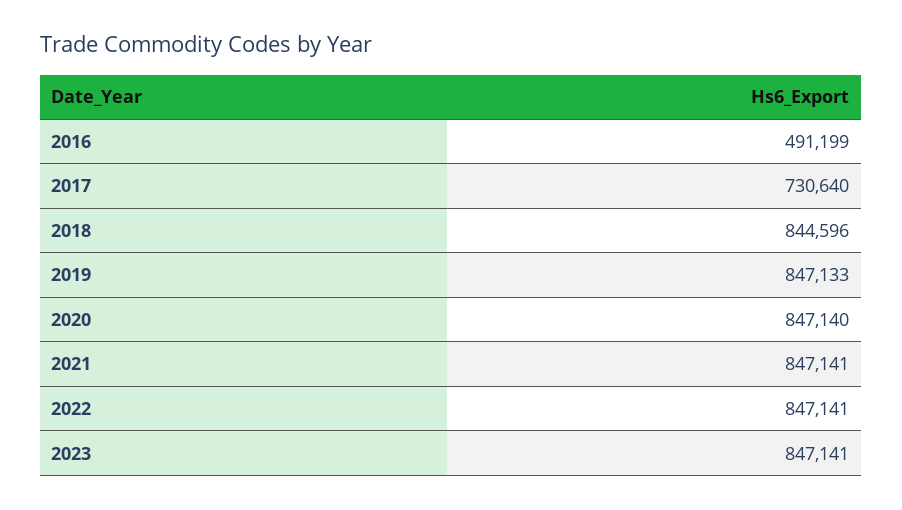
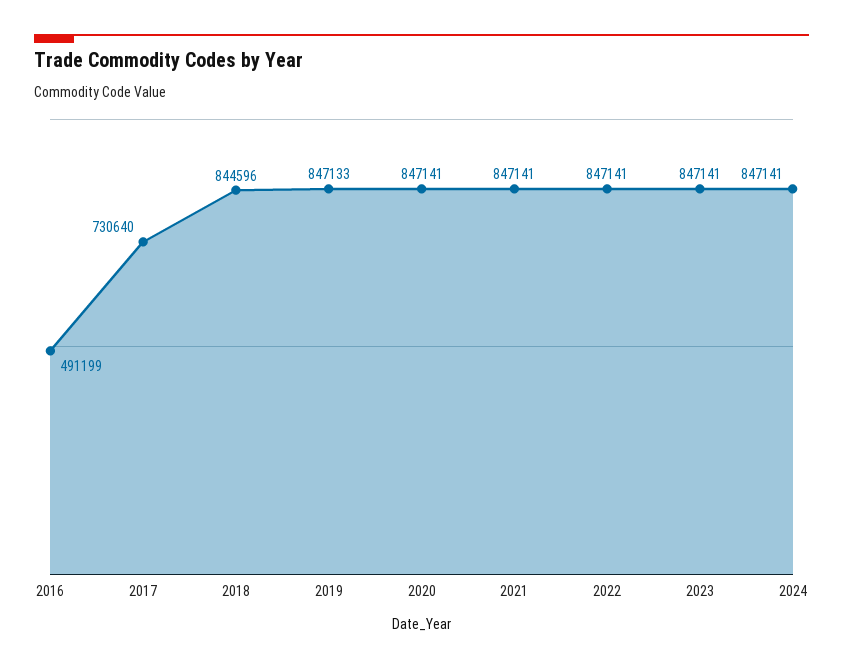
2020: 847140 -> 847141
2024: none -> 847141

